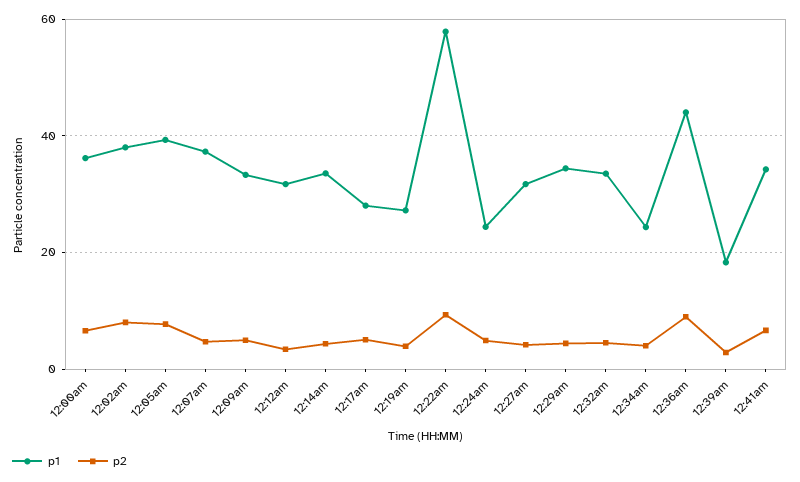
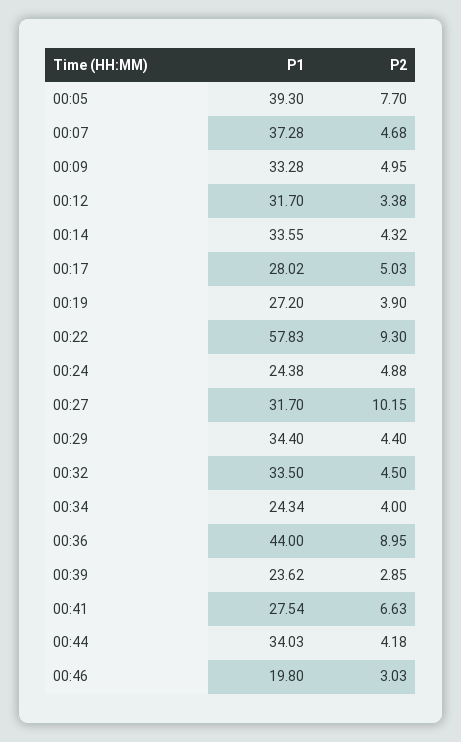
p1, 12:00am: 36 -> none
p2, 12:00am: 6 -> none
p1, 12:02am: 38 -> none
p2, 12:02am: 8 -> none
p2, 12:27am: 4 -> 10.15
p1, 12:39am: 18 -> 23.62
p1, 12:41am: 34 -> 27.54
p1, 00:44: none -> 34.03
p2, 00:44: none -> 4.18
p1, 00:46: none -> 19.8
p2, 00:46: none -> 3.03

